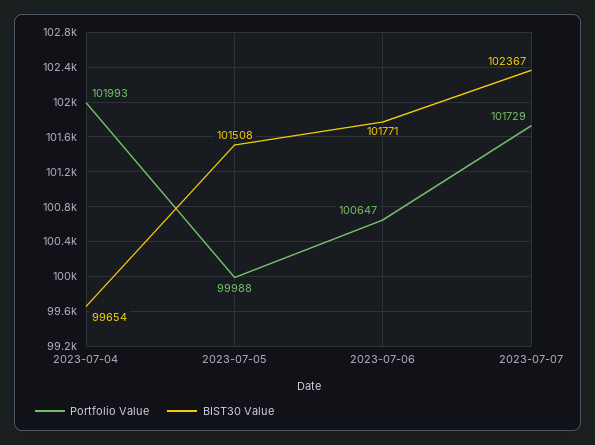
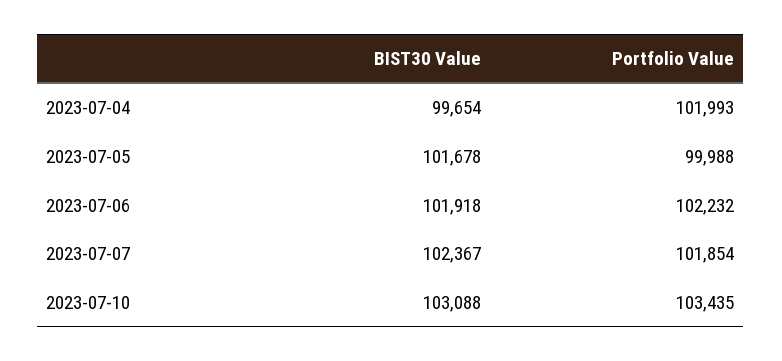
BIST30 Value, 2023-07-05: 101508 -> 101678
Portfolio Value, 2023-07-06: 100647 -> 102232
BIST30 Value, 2023-07-06: 101771 -> 101918
Portfolio Value, 2023-07-07: 101729 -> 101854
BIST30 Value, 2023-07-10: none -> 103088
Portfolio Value, 2023-07-10: none -> 103435

